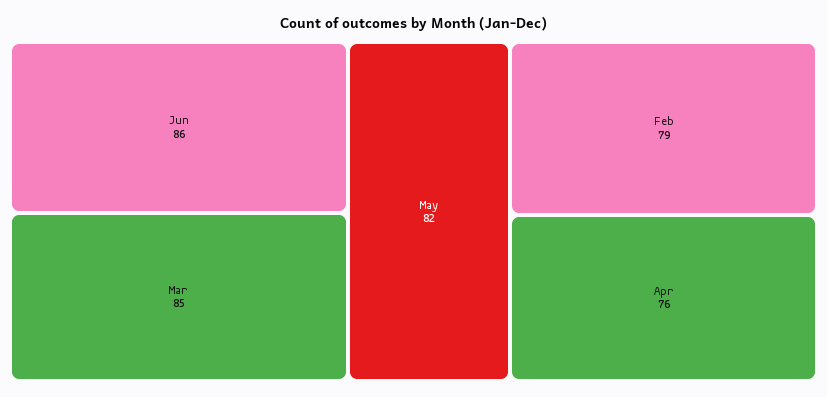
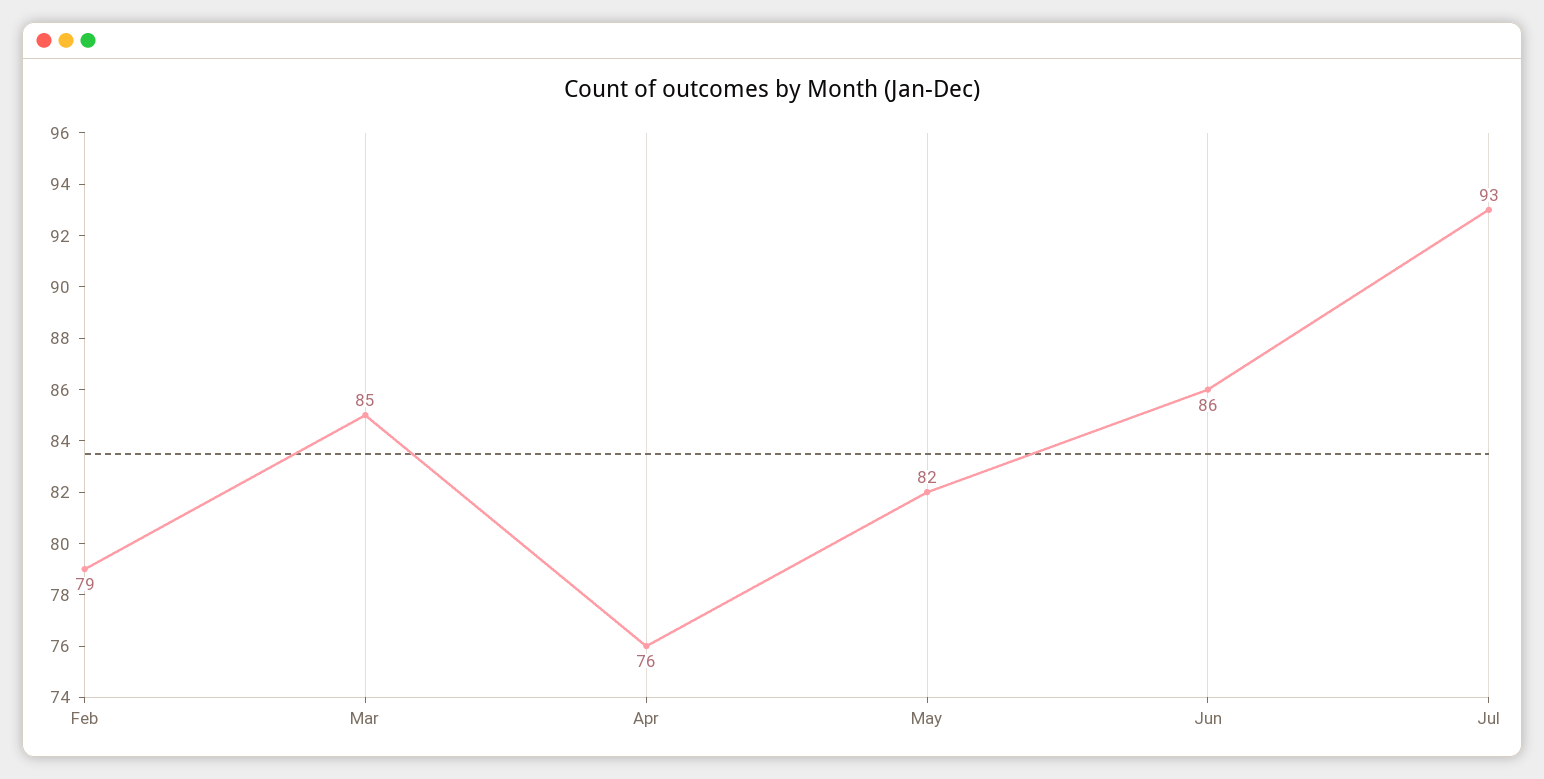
Jul: none -> 93

